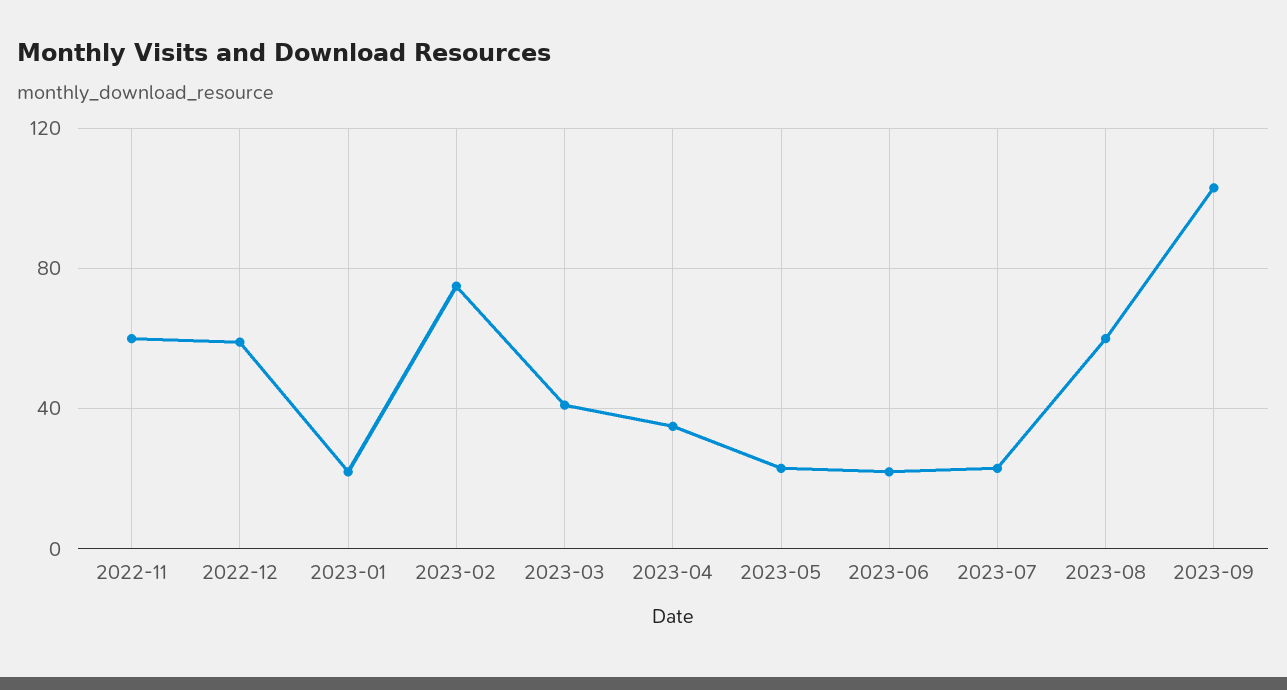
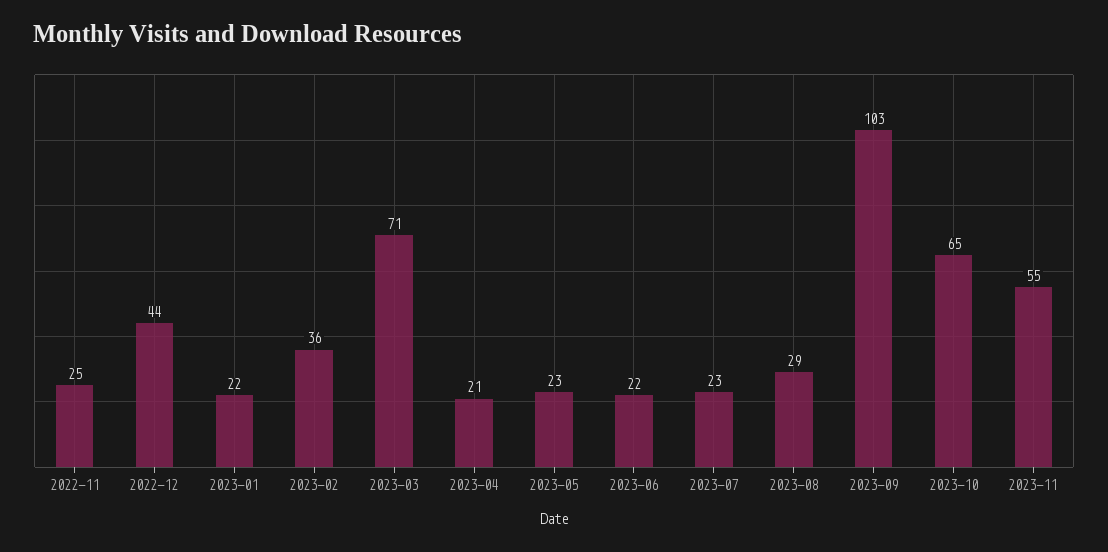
2022-11: 60 -> 25
2022-12: 60 -> 44
2023-02: 75 -> 36
2023-03: 40 -> 71
2023-04: 35 -> 21
2023-08: 60 -> 29
2023-10: none -> 65
2023-11: none -> 55

